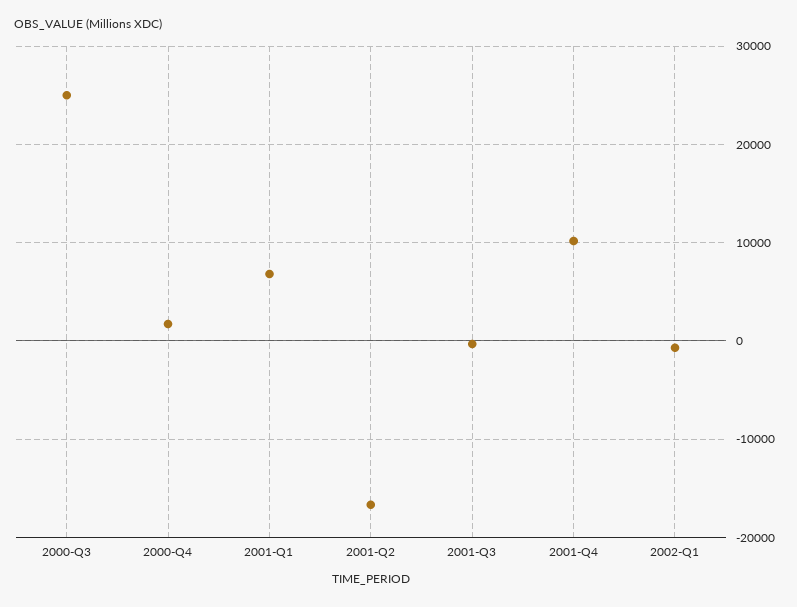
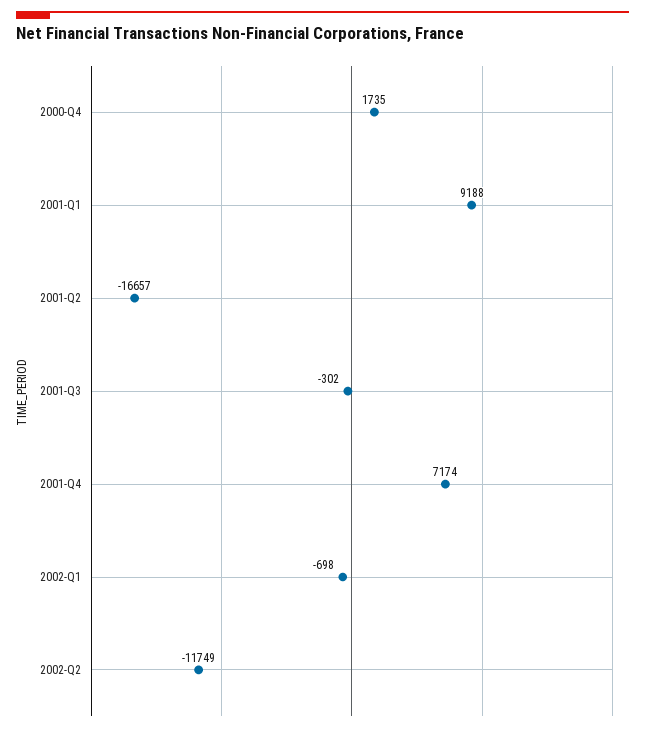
2000-Q3: 25000 -> none
2001-Q1: 7000 -> 9188
2001-Q4: 10000 -> 7174
2002-Q2: none -> -11749

